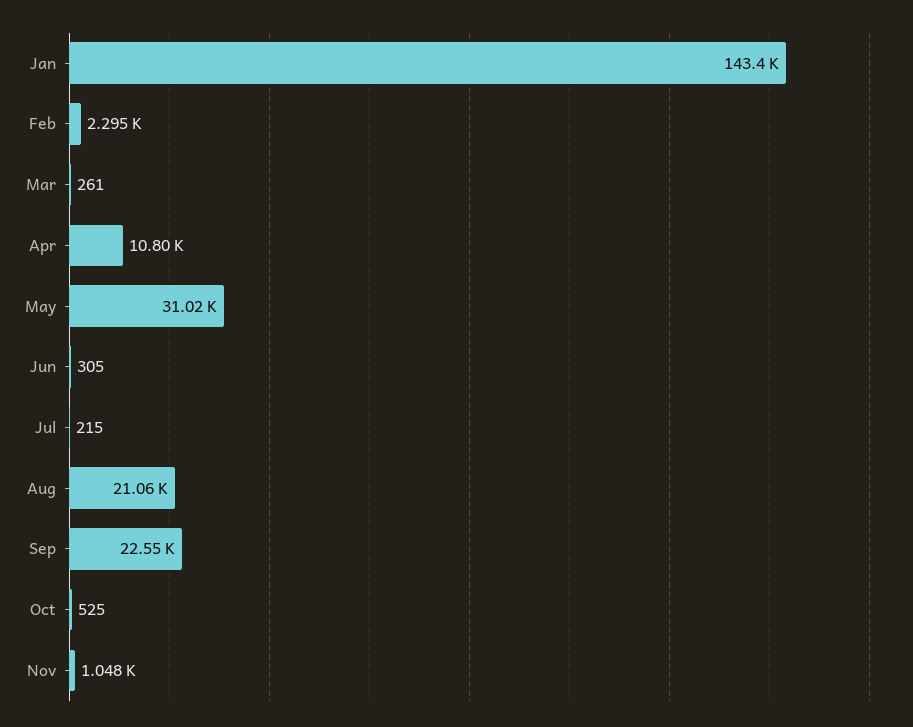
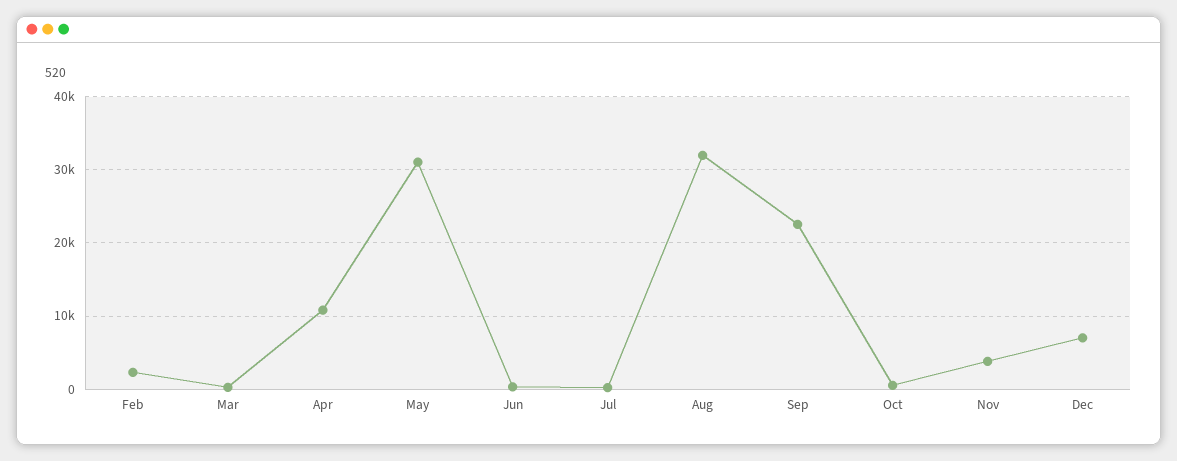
Jan: 143400 -> none
Aug: 21060 -> 32000
Nov: 1048 -> 4000
Dec: none -> 7000

